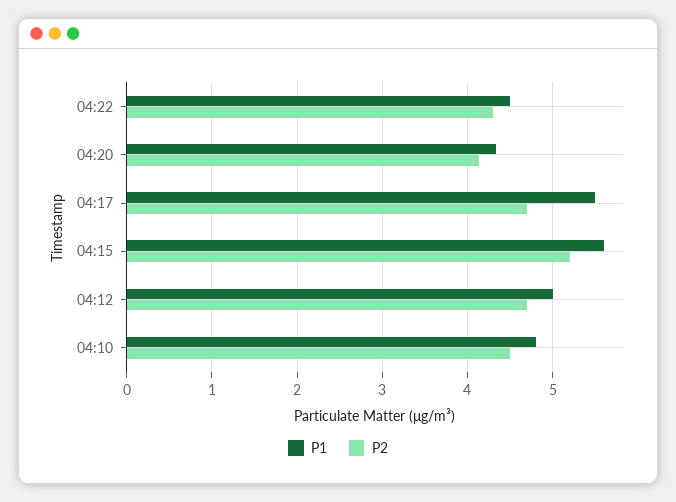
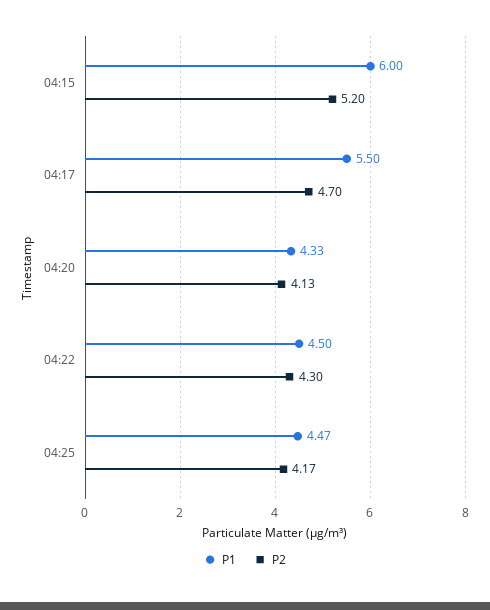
P1, 04:15: 5.6 -> 6
P1, 04:12: 5 -> none
P2, 04:12: 4.7 -> none
P1, 04:10: 4.8 -> none
P2, 04:10: 4.5 -> none
P1, 04:25: none -> 4.47
P2, 04:25: none -> 4.17

